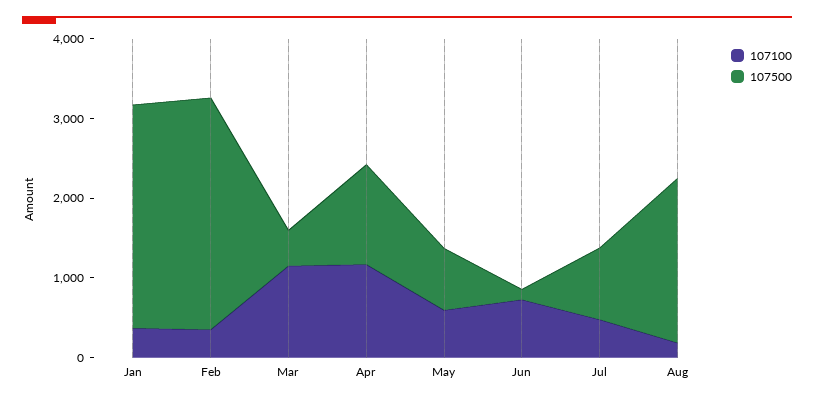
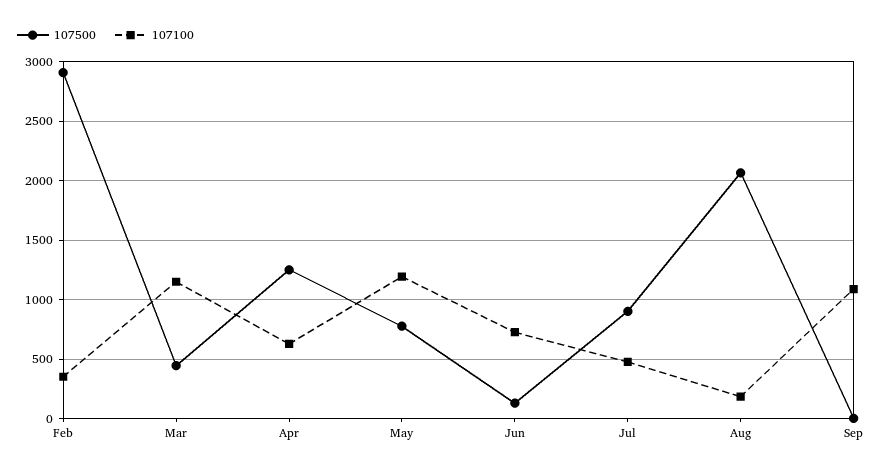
107100, Jan: 400 -> none
107500, Jan: 2800 -> none
107100, Apr: 1200 -> 600
107100, May: 600 -> 1200
107500, Sep: none -> 0
107100, Sep: none -> 1100

